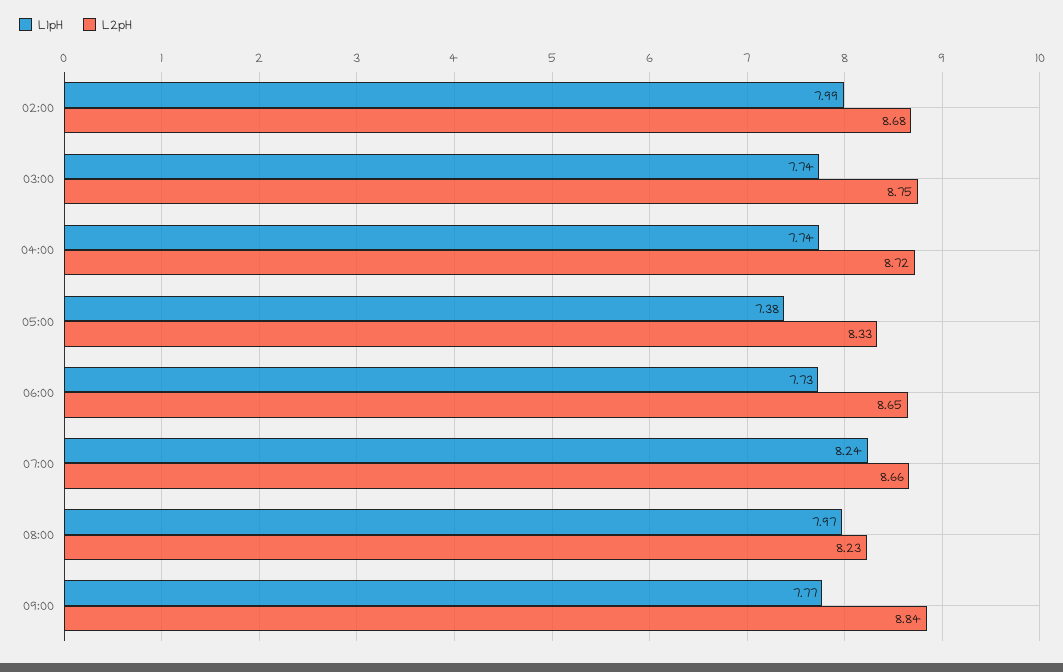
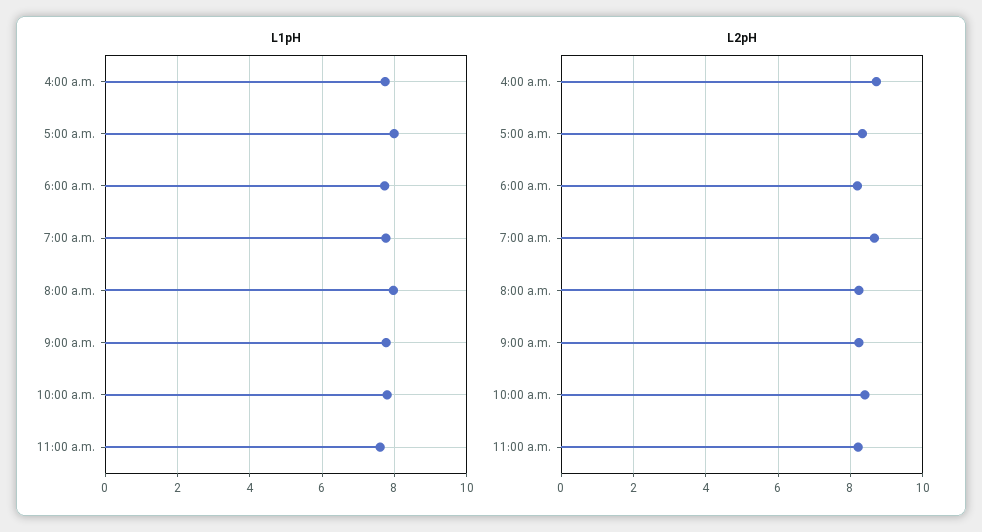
L1pH, 02:00: 7.99 -> none
L2pH, 02:00: 8.68 -> none
L1pH, 03:00: 7.74 -> none
L2pH, 03:00: 8.75 -> none
L1pH, 05:00: 7.38 -> 8
L2pH, 06:00: 8.65 -> 8.2
L1pH, 07:00: 8.24 -> 7.8
L2pH, 09:00: 8.84 -> 8.2
L1pH, 10:00 a.m.: none -> 7.8
L1pH, 11:00 a.m.: none -> 7.6
L2pH, 10:00 a.m.: none -> 8.4
L2pH, 11:00 a.m.: none -> 8.2

